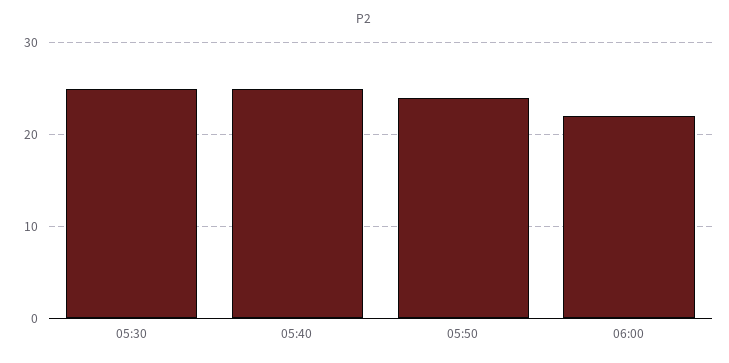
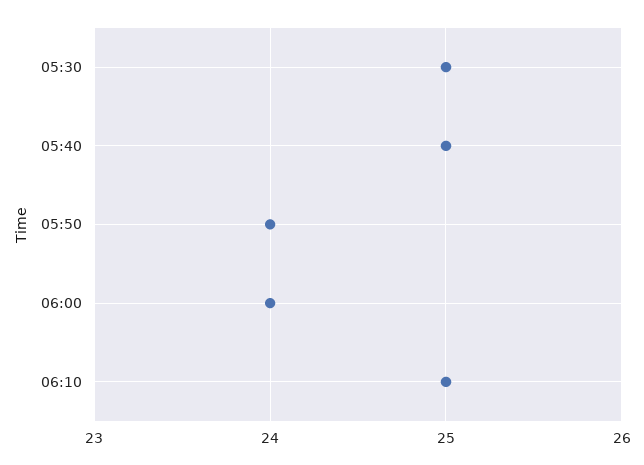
06:00: 22 -> 24
06:10: none -> 25

